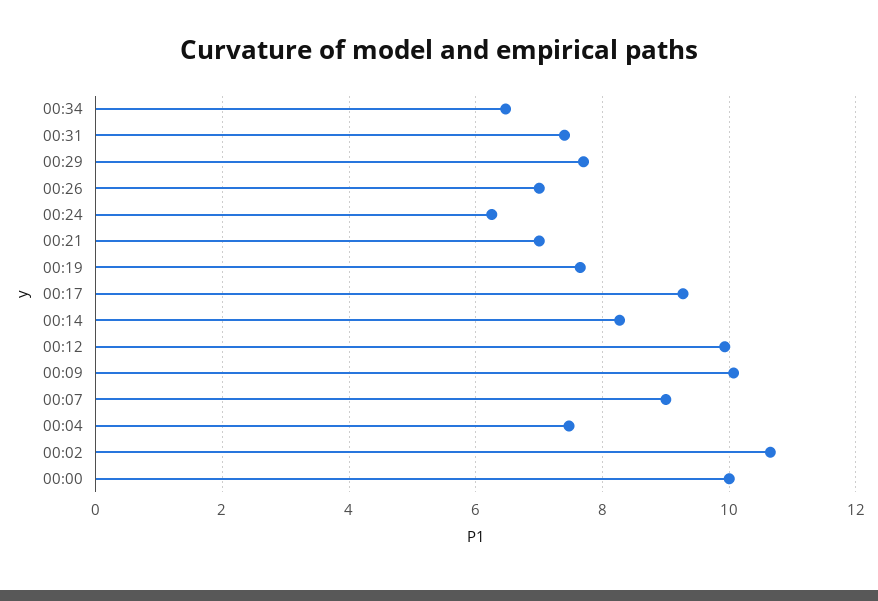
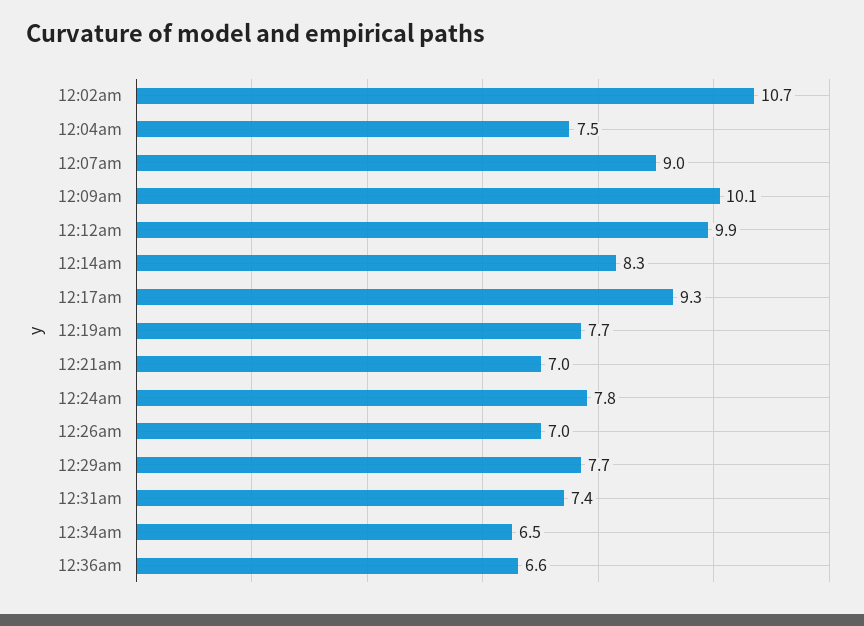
00:24: 6.2 -> 7.8
00:00: 10 -> none
12:36am: none -> 6.6

